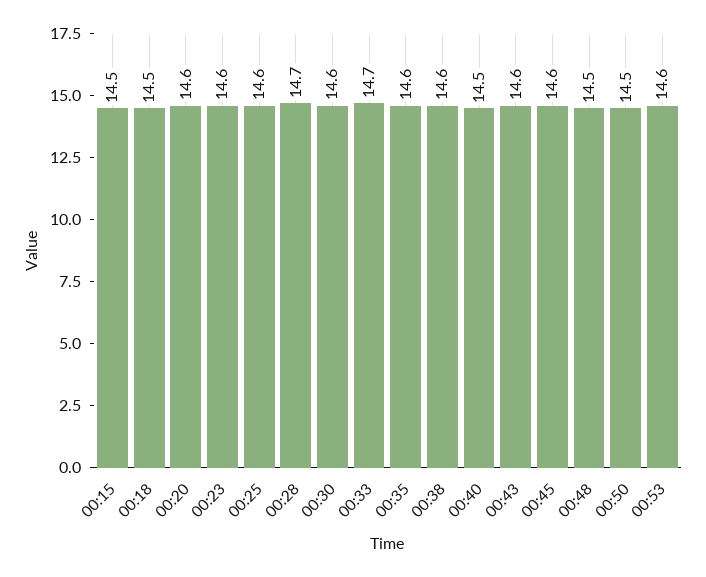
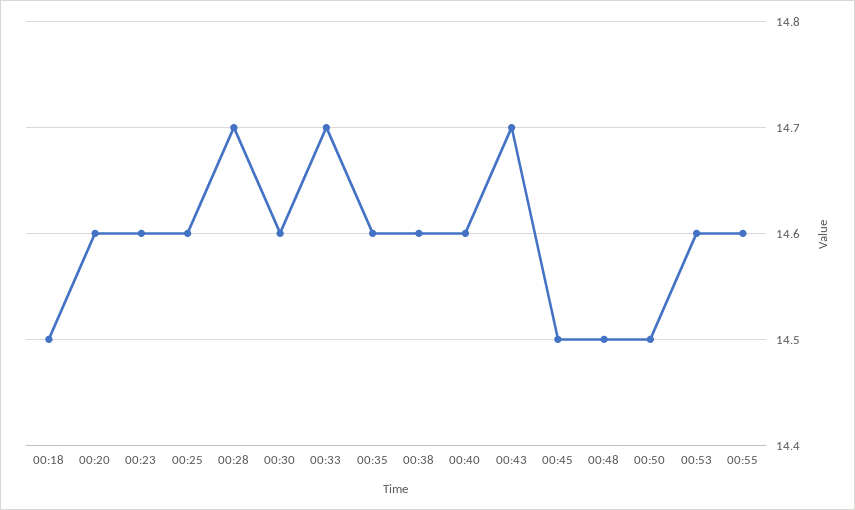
00:15: 14.5 -> none
00:40: 14.5 -> 14.6
00:43: 14.6 -> 14.7
00:45: 14.6 -> 14.5
00:55: none -> 14.6

